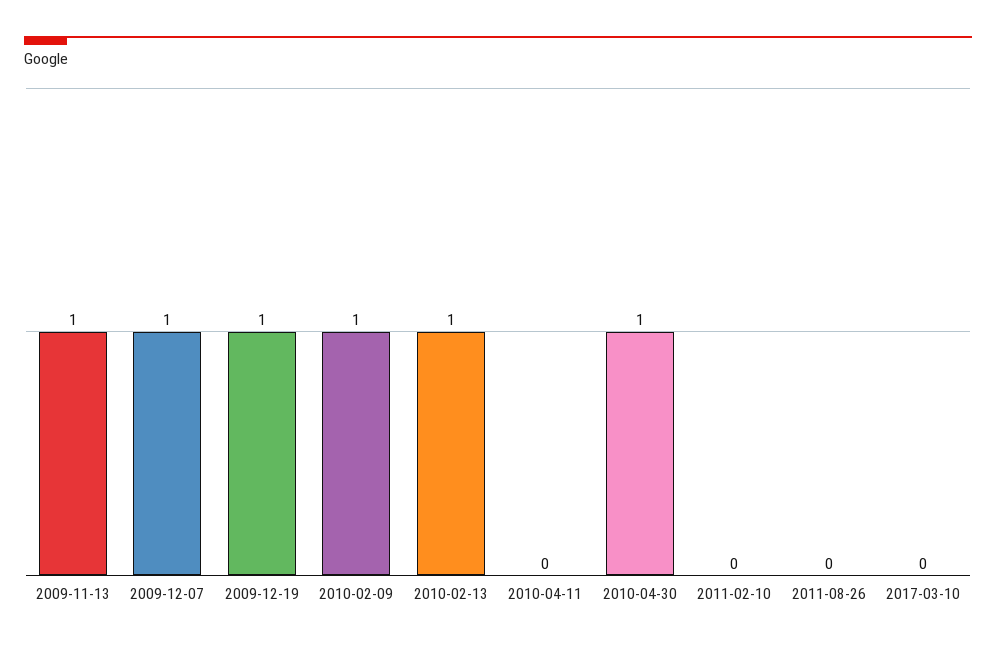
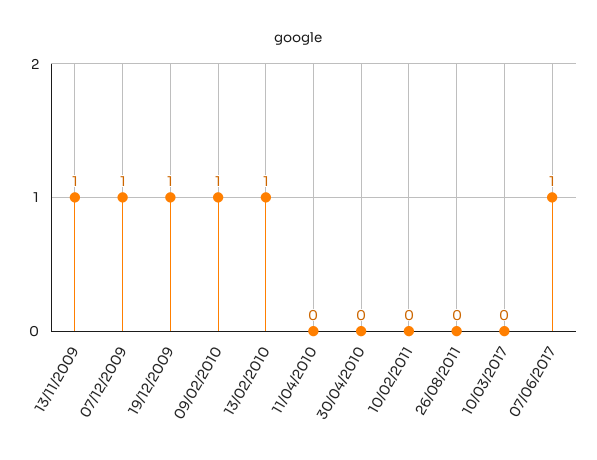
2010-04-30: 1 -> 0
07/06/2017: none -> 1

